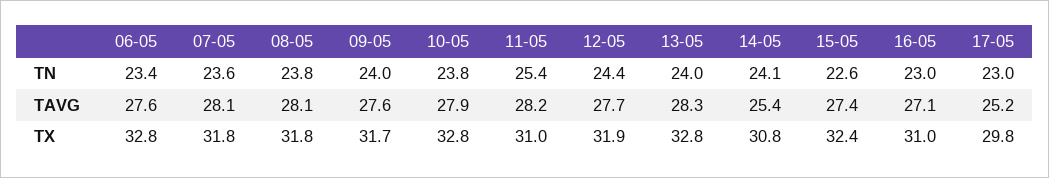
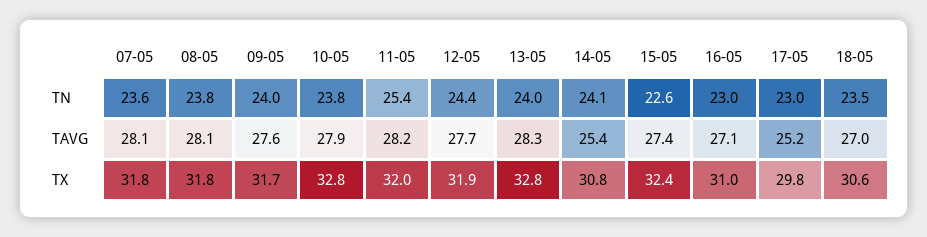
06-05, TN: 23.4 -> none
06-05, TAVG: 27.6 -> none
06-05, TX: 32.8 -> none
11-05, TX: 31 -> 32
18-05, TN: none -> 23.5
18-05, TAVG: none -> 27
18-05, TX: none -> 30.6

